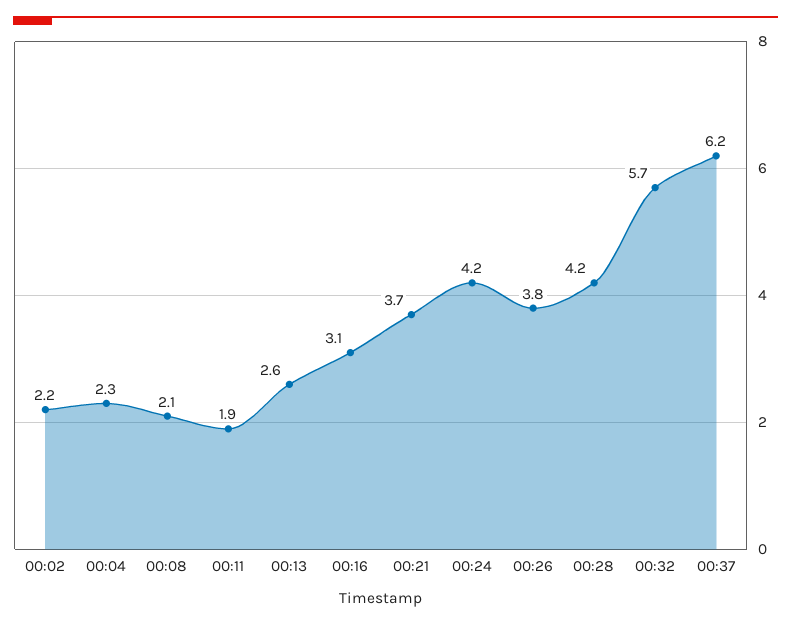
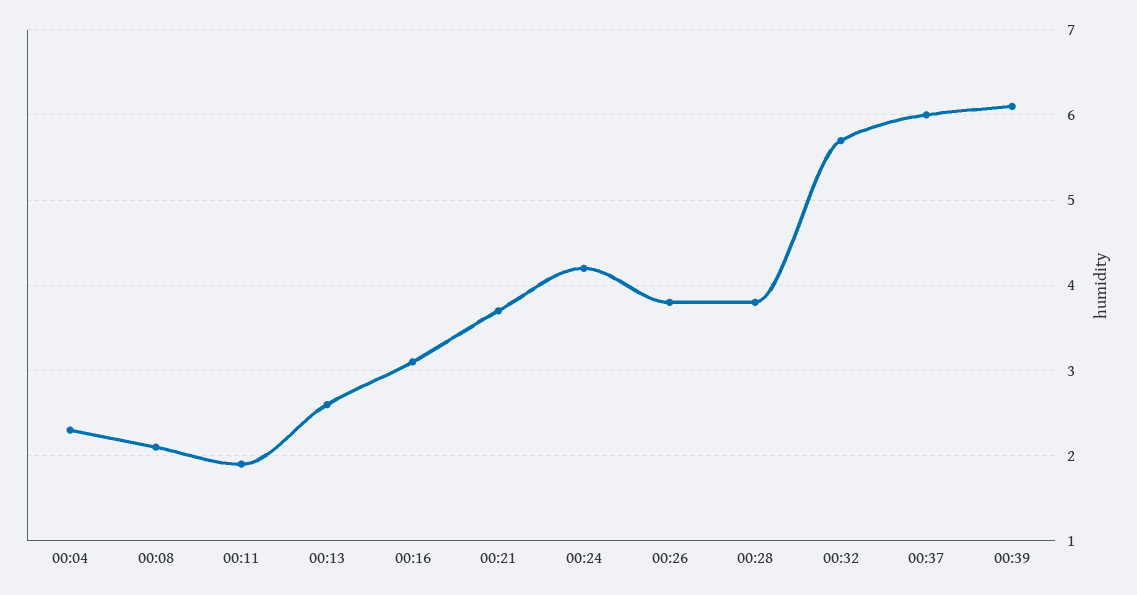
00:02: 2.2 -> none
00:28: 4.2 -> 3.8
00:37: 6.2 -> 6
00:39: none -> 6.1

